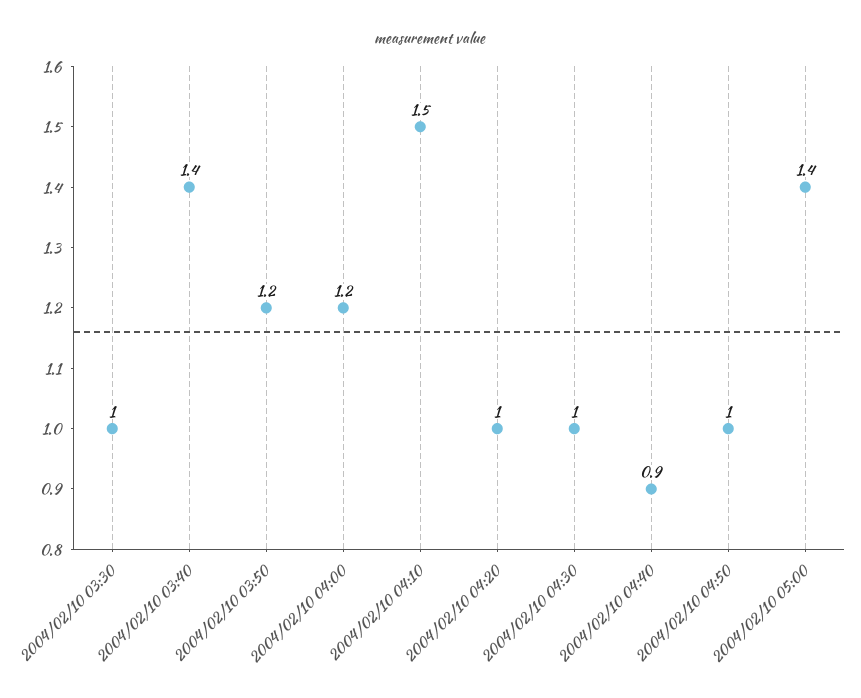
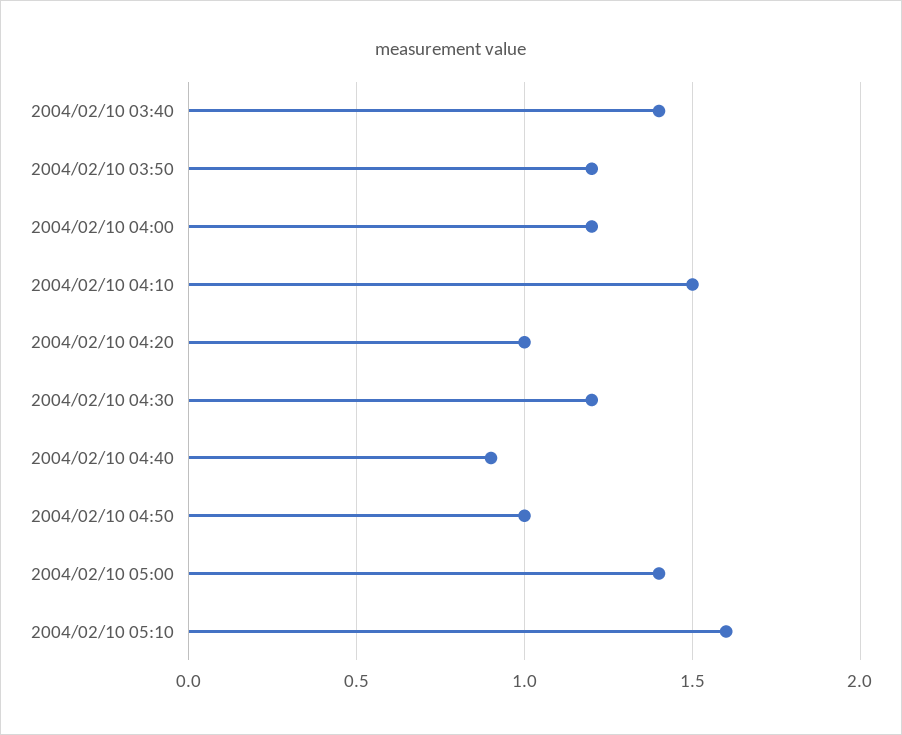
2004/02/10 03:30: 1 -> none
2004/02/10 04:30: 1 -> 1.2
2004/02/10 05:10: none -> 1.6

